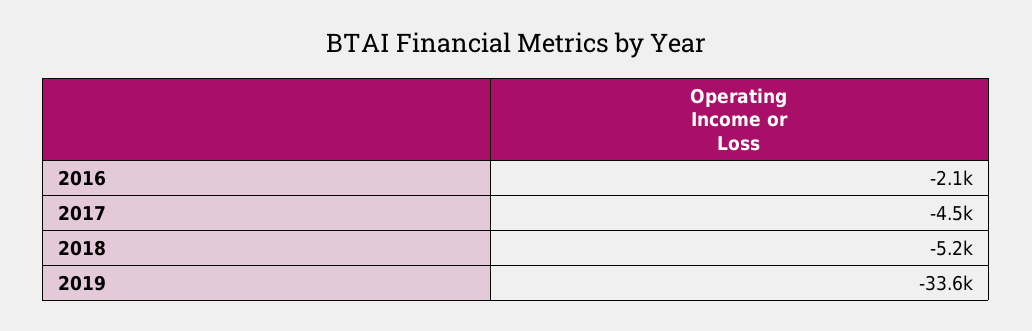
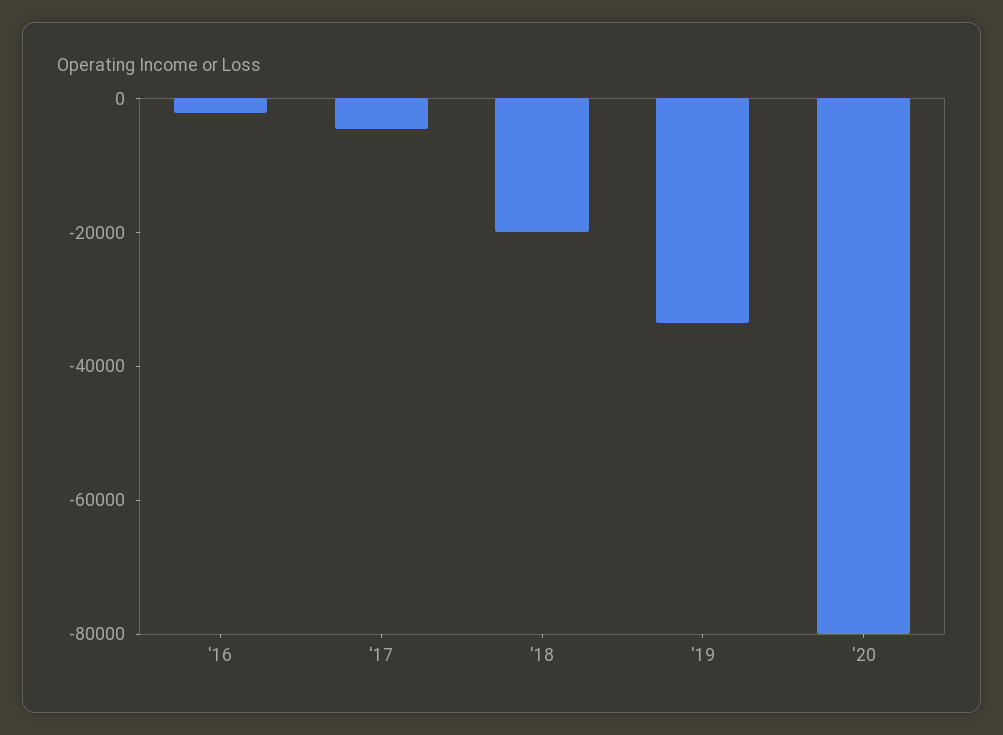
2018: -5200 -> -20000
'20: none -> -80000

